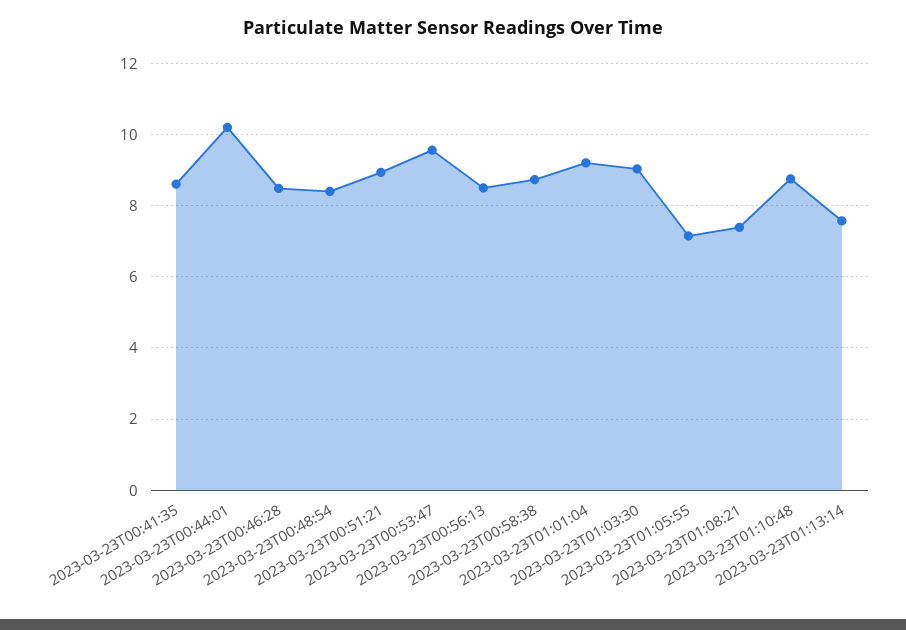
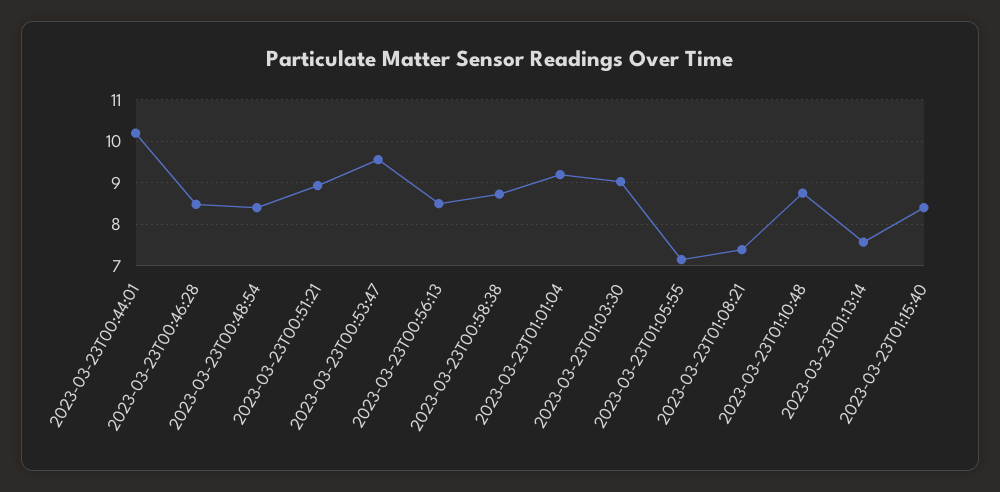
2023-03-23T00:41:35: 8.6 -> none
2023-03-23T01:15:40: none -> 8.4

